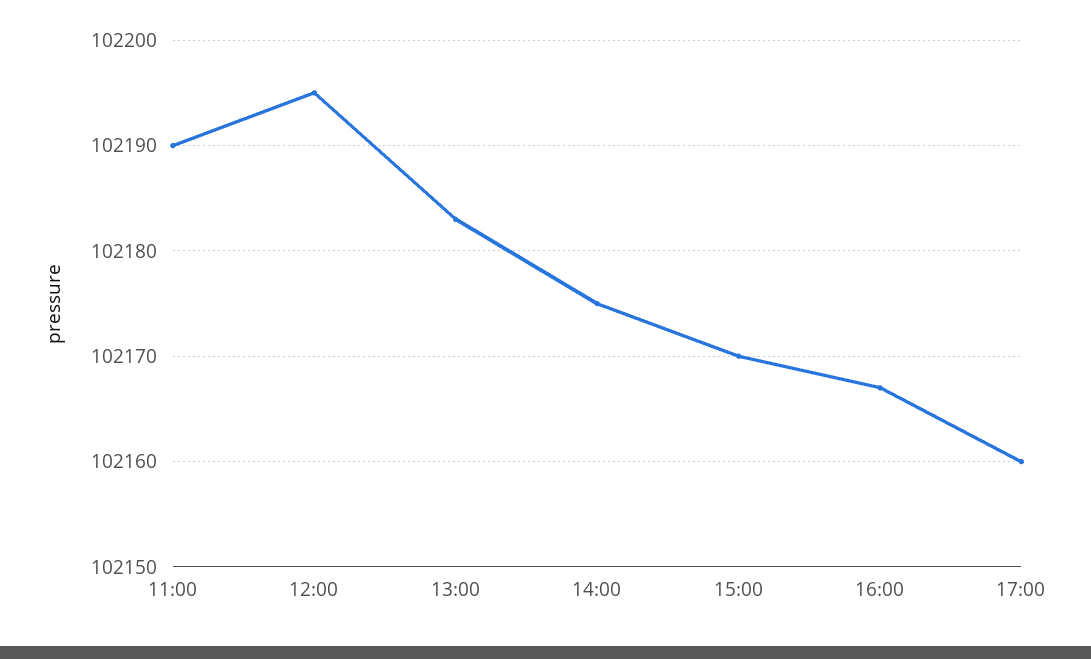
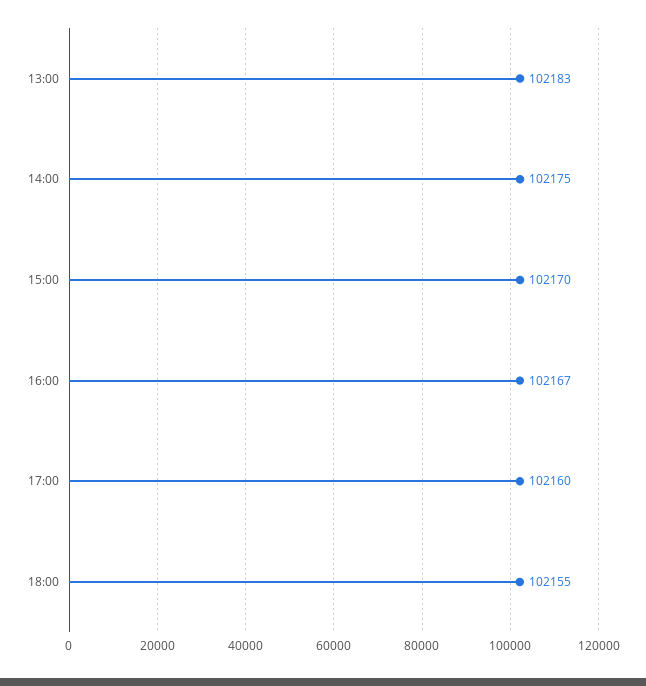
11:00: 102190 -> none
12:00: 102195 -> none
18:00: none -> 102155

